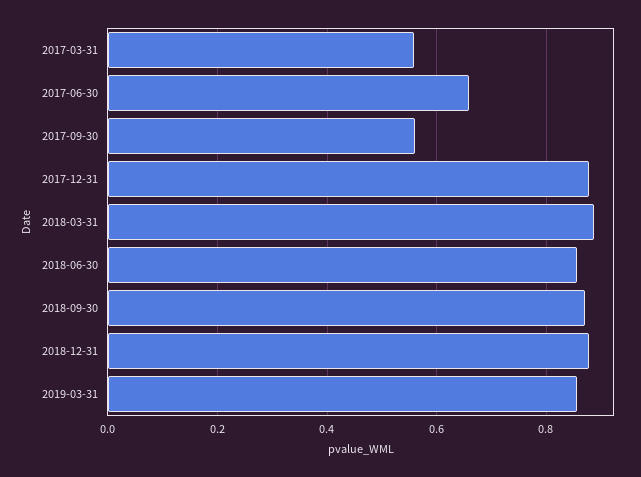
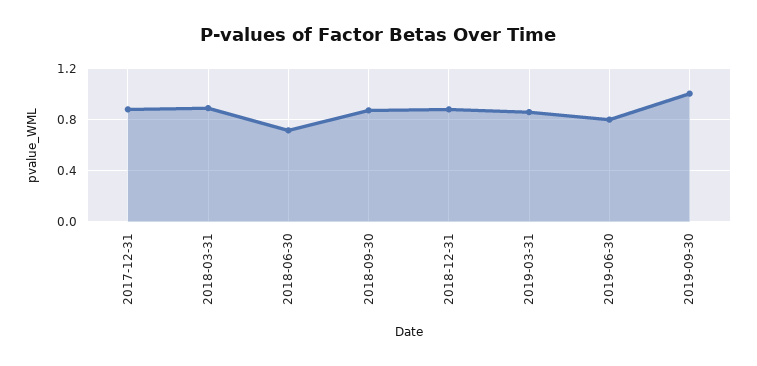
2017-03-31: 0.56 -> none
2017-06-30: 0.66 -> none
2017-09-30: 0.56 -> none
2018-06-30: 0.86 -> 0.7
2019-06-30: none -> 0.8
2019-09-30: none -> 1

